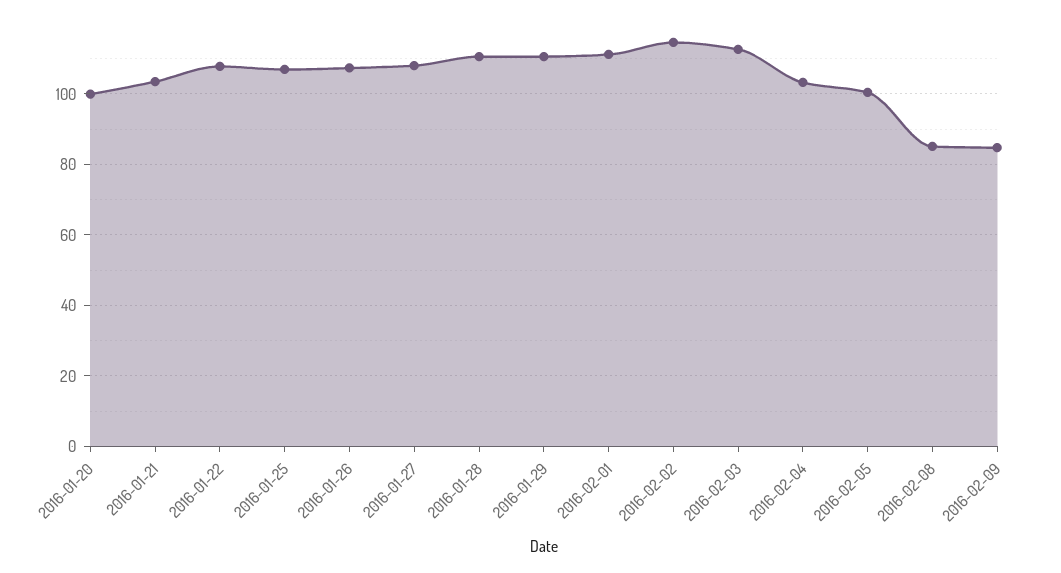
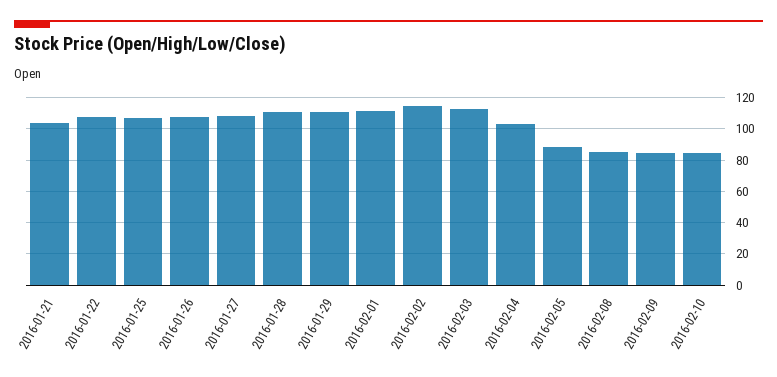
2016-01-20: 100 -> none
2016-02-05: 100 -> 90
2016-02-10: none -> 85

